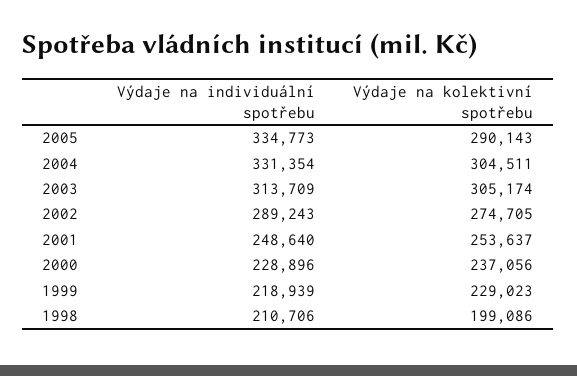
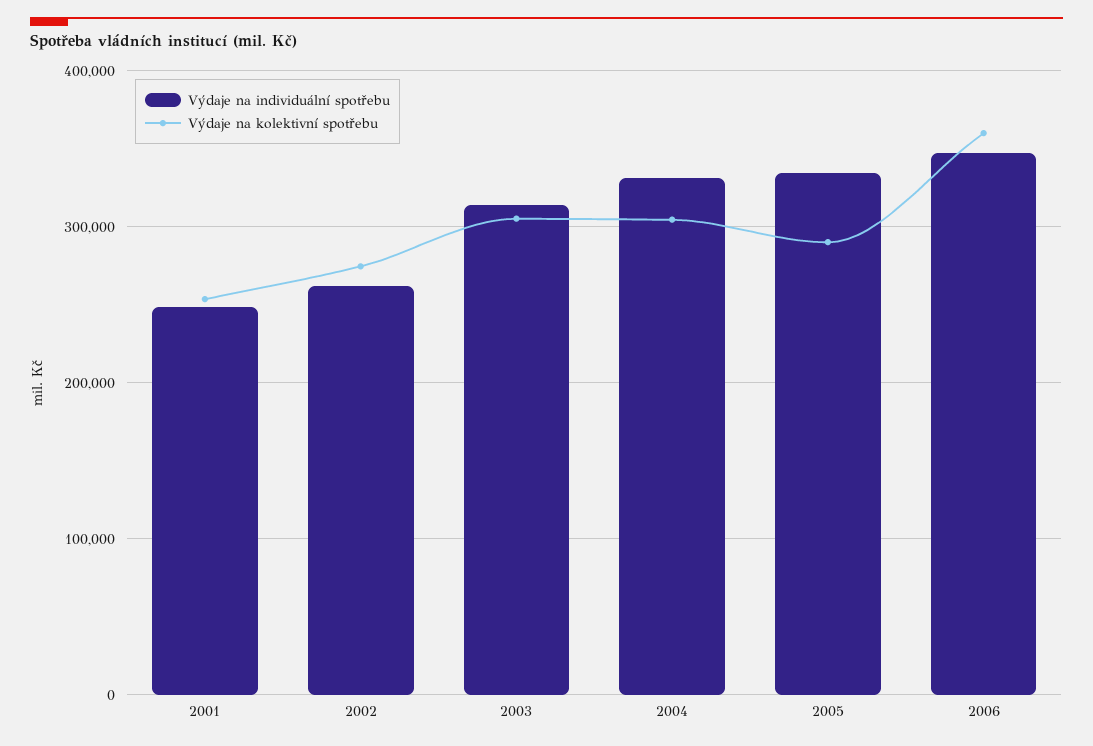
Výdaje na individuální spotřebu, 2002: 289243 -> 260000
Výdaje na individuální spotřebu, 2000: 228896 -> none
Výdaje na kolektivní spotřebu, 2000: 237056 -> none
Výdaje na individuální spotřebu, 1999: 218939 -> none
Výdaje na kolektivní spotřebu, 1999: 229023 -> none
Výdaje na individuální spotřebu, 1998: 210706 -> none
Výdaje na kolektivní spotřebu, 1998: 199086 -> none
Výdaje na individuální spotřebu, 2006: none -> 350000
Výdaje na kolektivní spotřebu, 2006: none -> 360000

